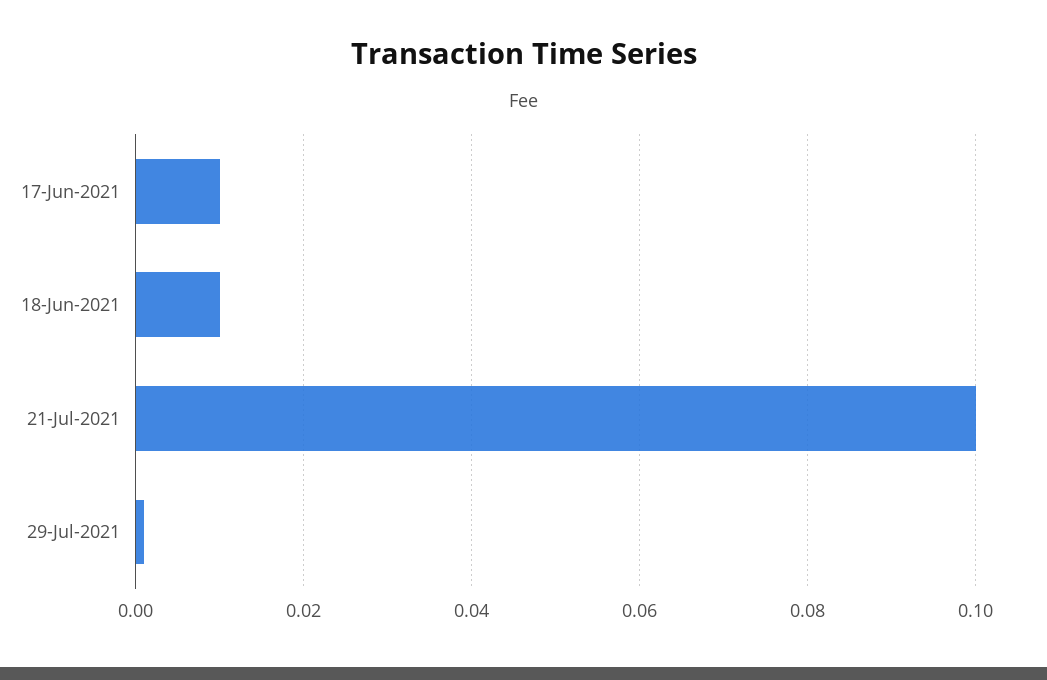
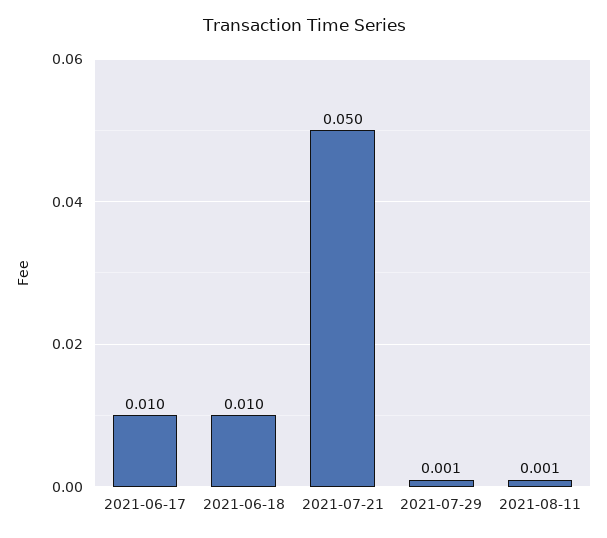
21-Jul-2021: 0.1 -> 0.05
2021-08-11: none -> 0.001

